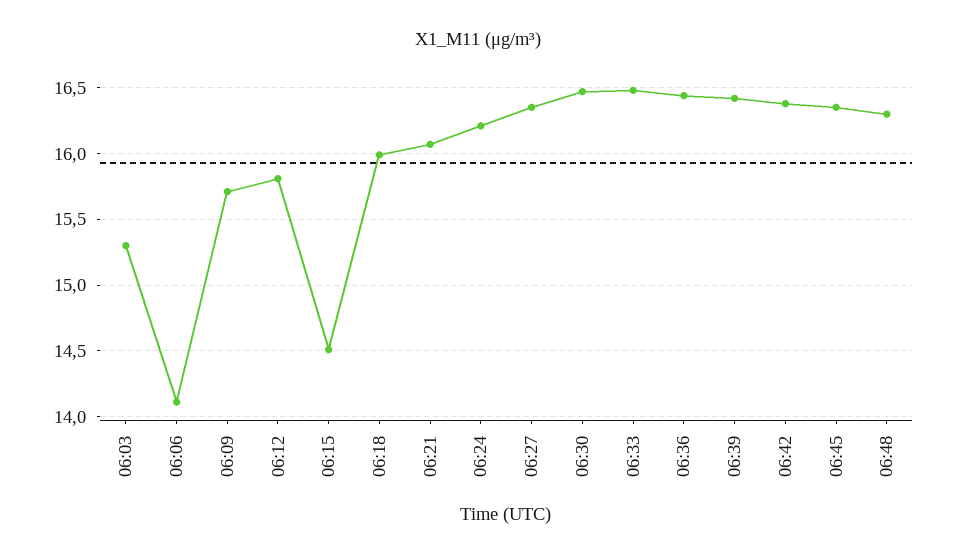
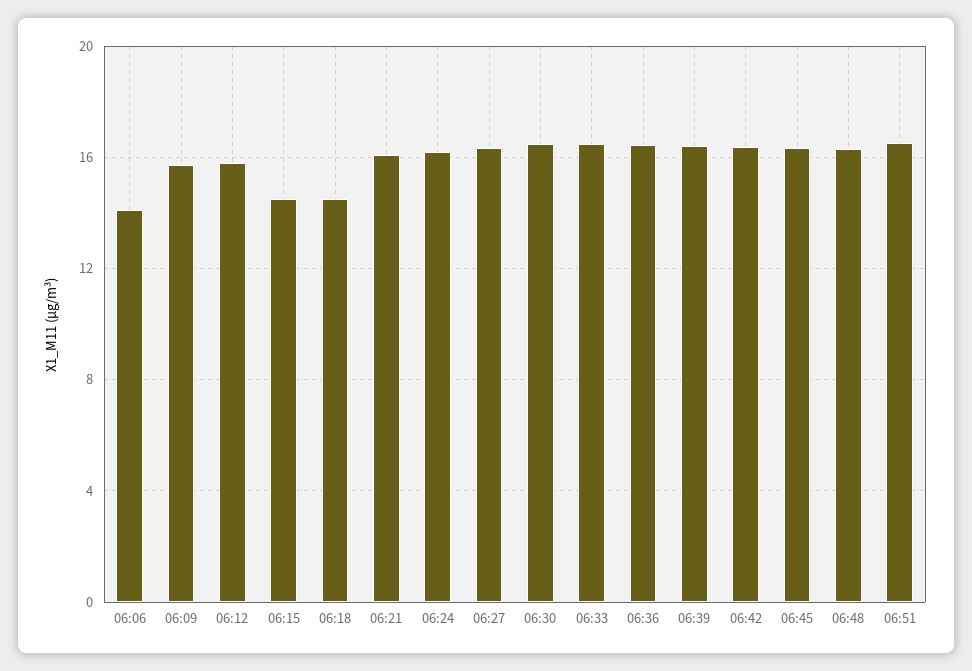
06:03: 15.3 -> none
06:18: 16 -> 14.5
06:51: none -> 16.5

